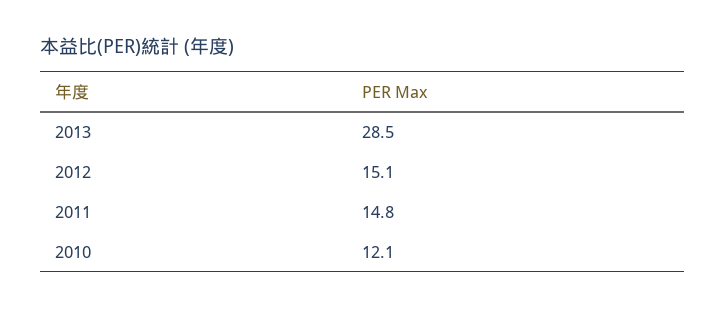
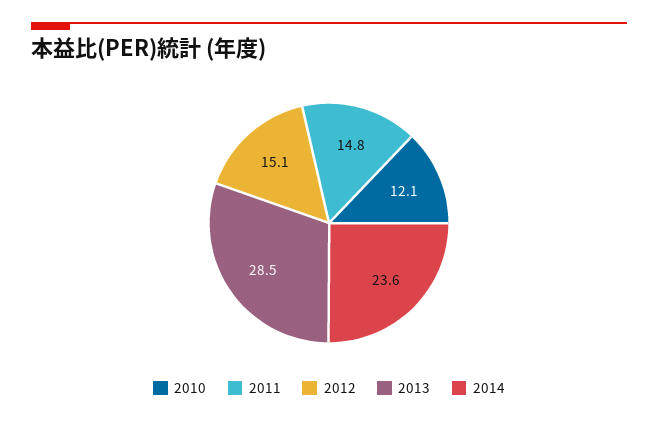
2014: none -> 23.6

